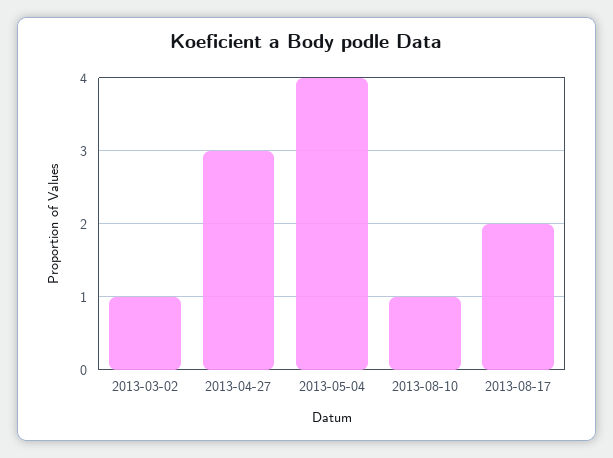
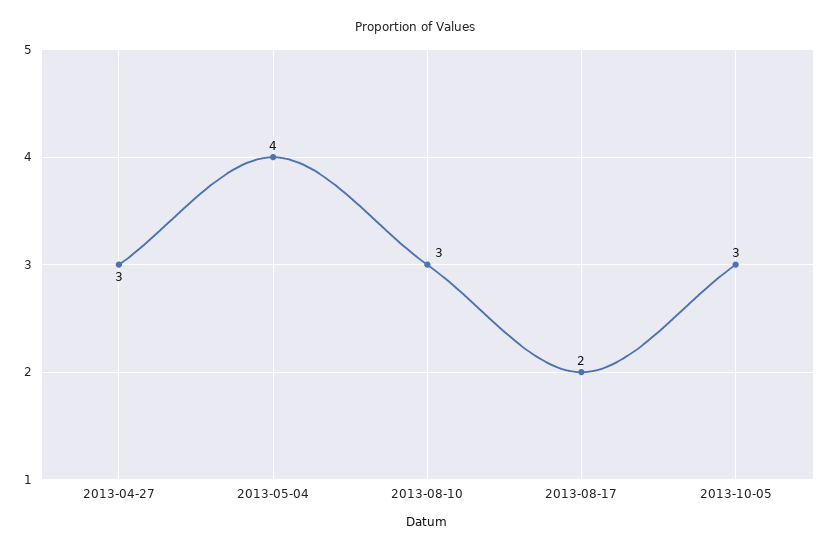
2013-03-02: 1 -> none
2013-08-10: 1 -> 3
2013-10-05: none -> 3

